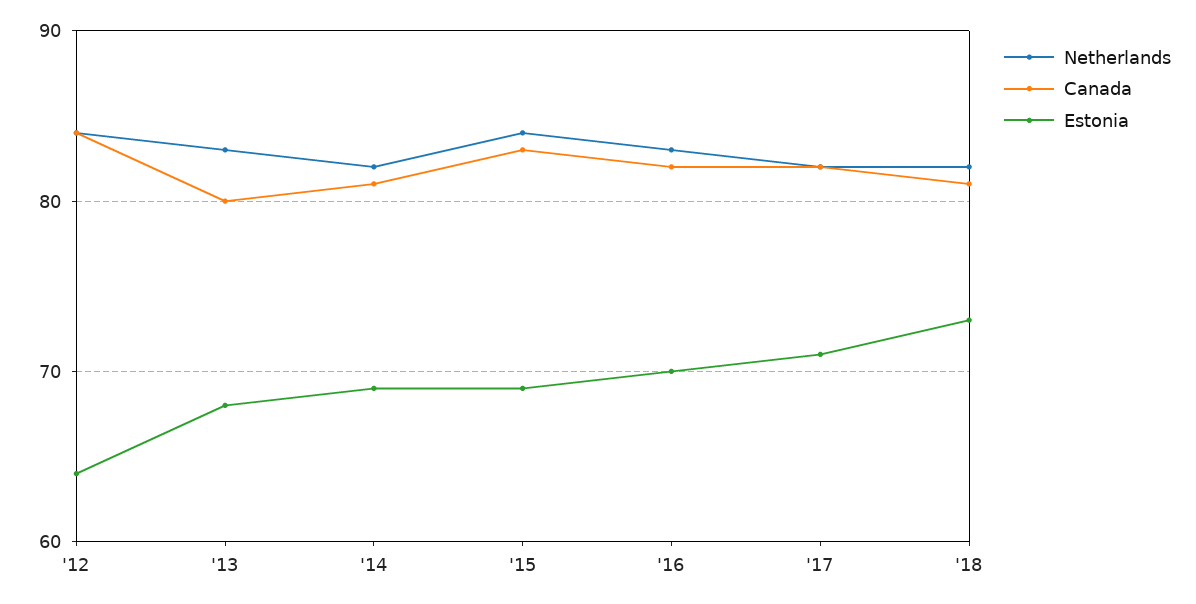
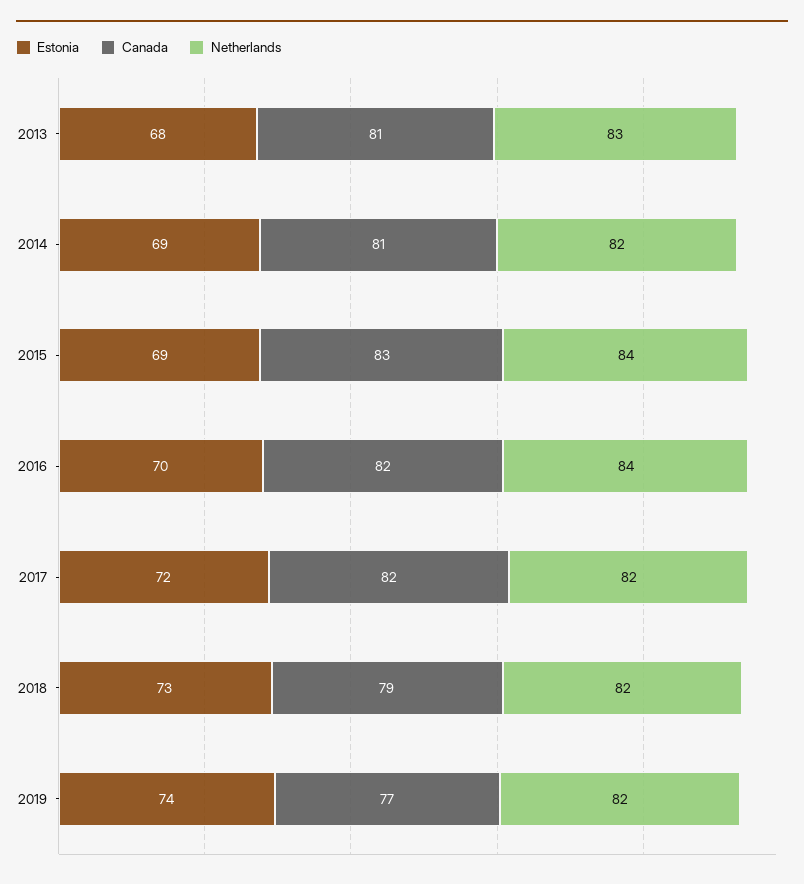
Netherlands, '12: 84 -> none
Canada, '12: 84 -> none
Estonia, '12: 64 -> none
Canada, '13: 80 -> 81
Netherlands, '16: 83 -> 84
Estonia, '17: 71 -> 72
Canada, '18: 81 -> 79
Estonia, 2019: none -> 74
Canada, 2019: none -> 77
Netherlands, 2019: none -> 82

